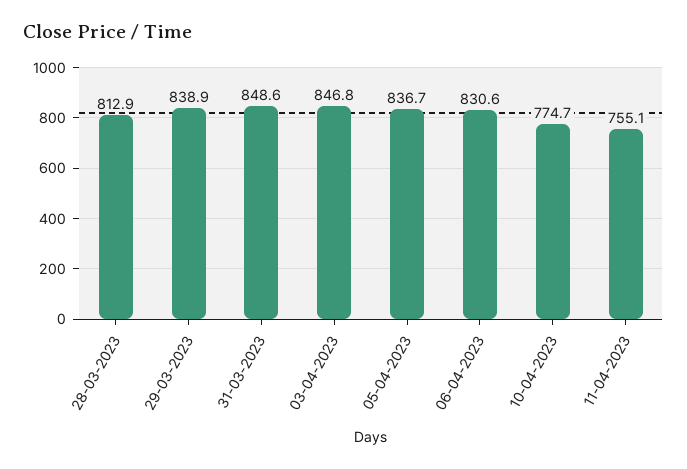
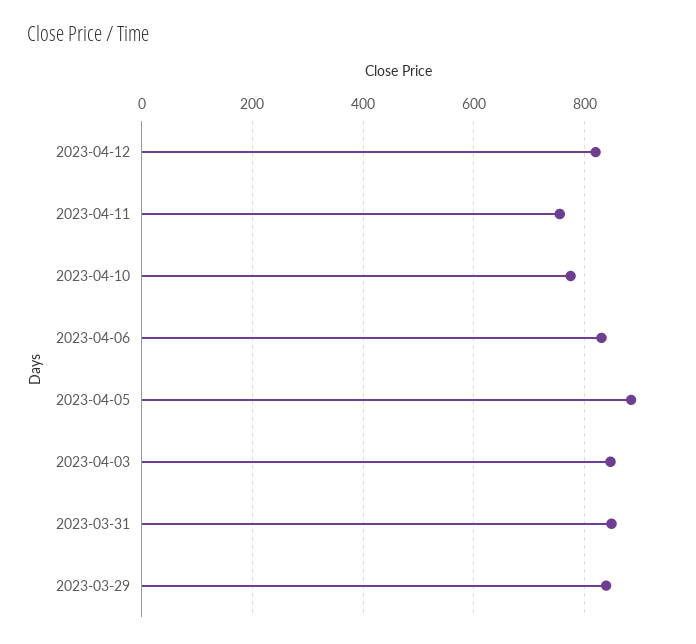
28-03-2023: 812.9 -> none
05-04-2023: 836.7 -> 880
2023-04-12: none -> 820

